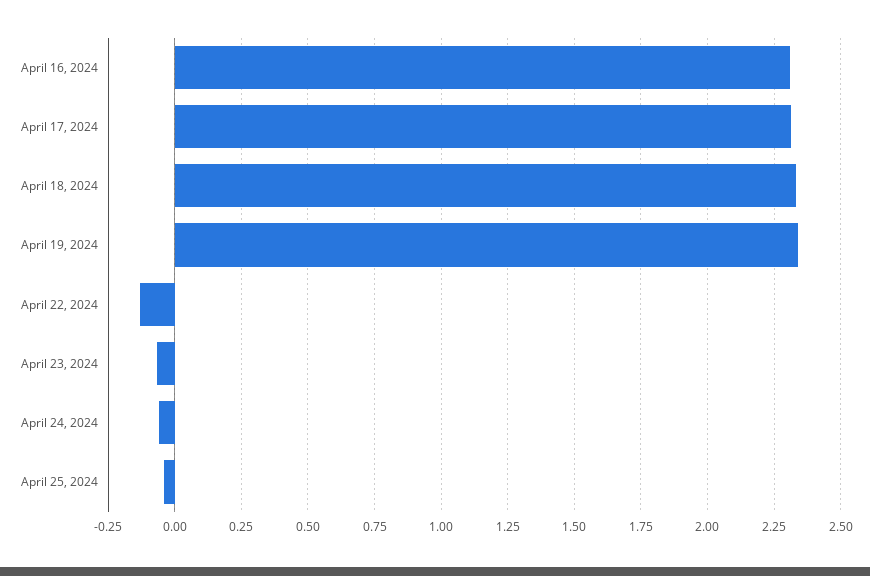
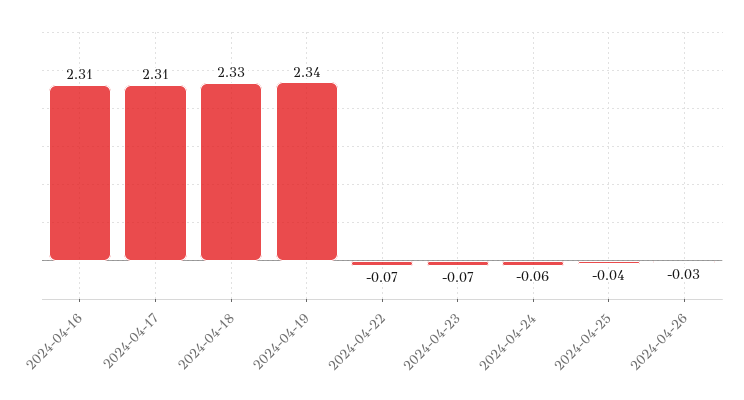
April 22, 2024: -0.125 -> -0.07
2024-04-26: none -> -0.03

